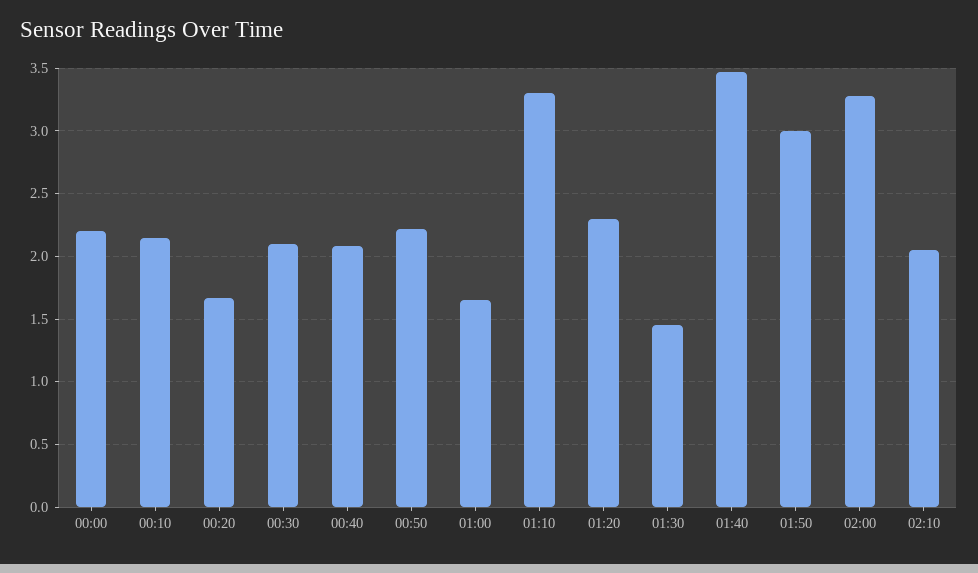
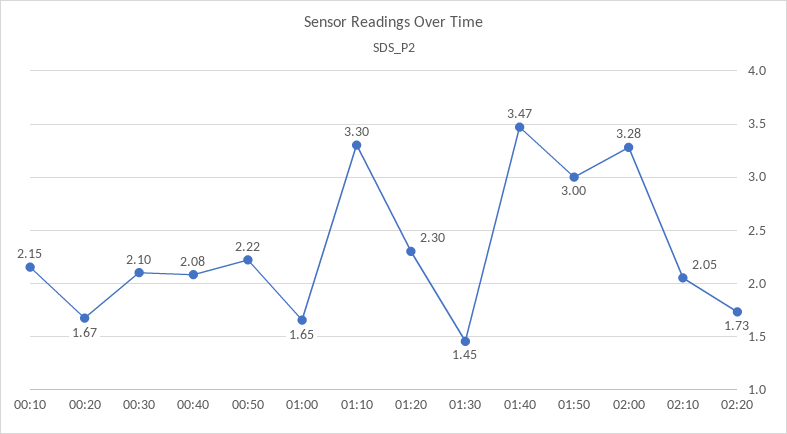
00:00: 2.2 -> none
02:20: none -> 1.73

